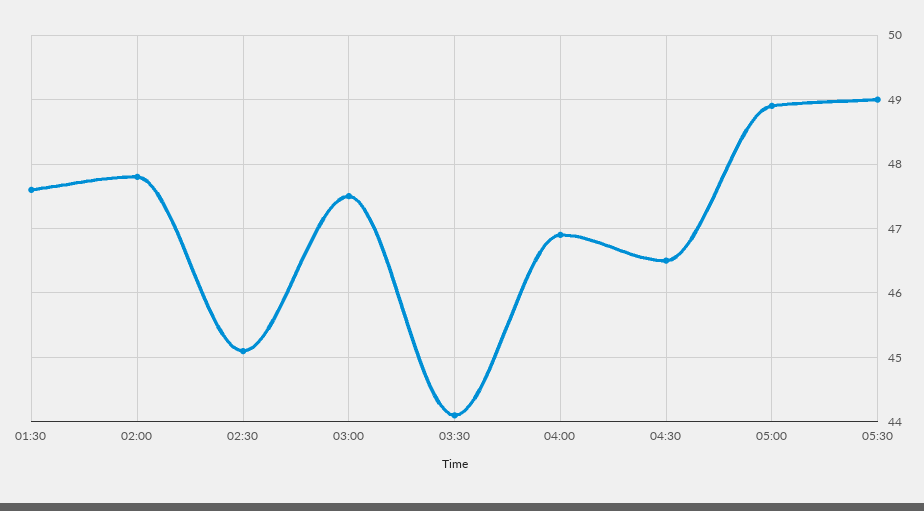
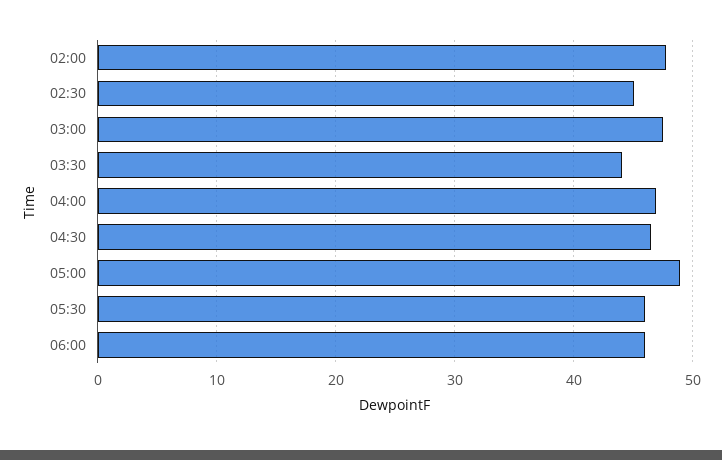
01:30: 47.6 -> none
05:30: 49 -> 46
06:00: none -> 46

